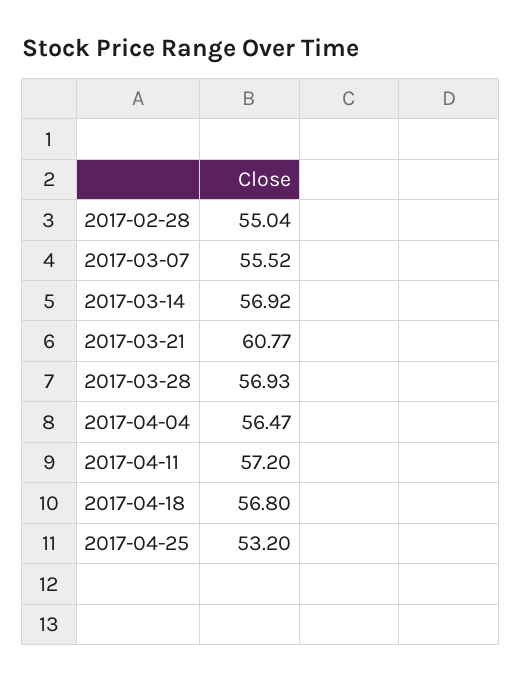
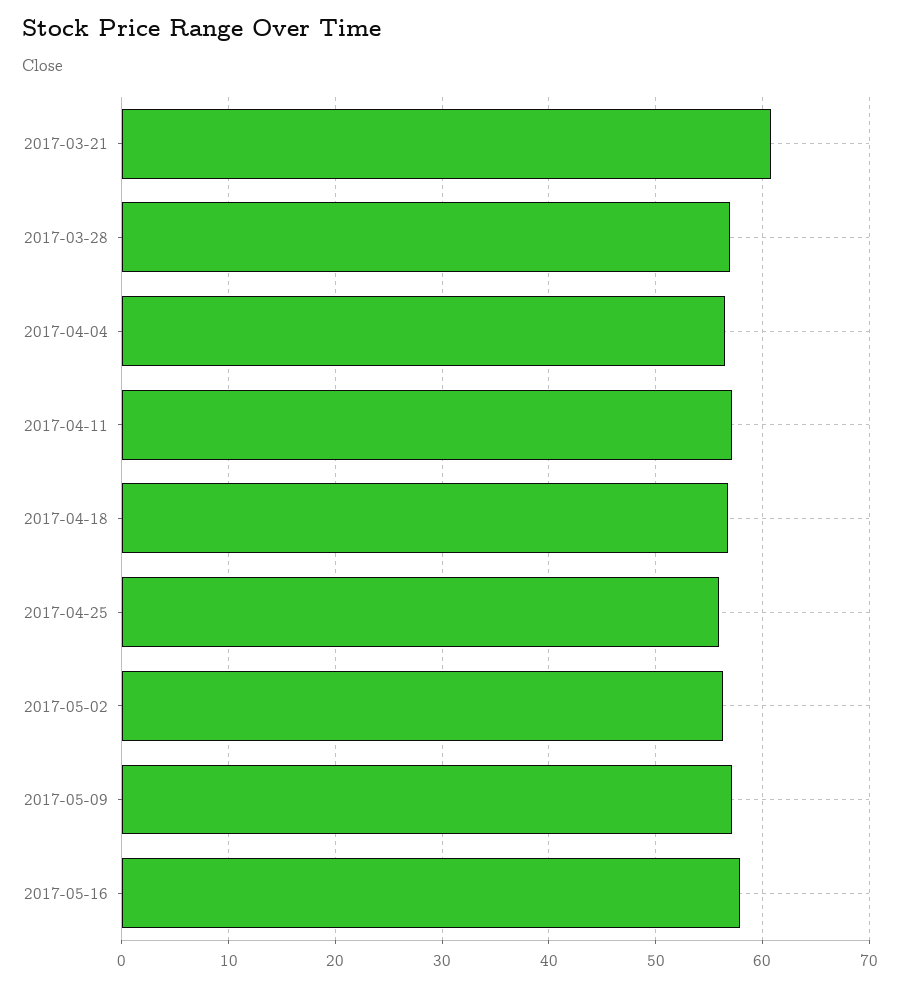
2017-02-28: 55.04 -> none
2017-03-07: 55.52 -> none
2017-03-14: 56.92 -> none
2017-04-25: 53.2 -> 56
2017-05-02: none -> 56
2017-05-09: none -> 57
2017-05-16: none -> 58

